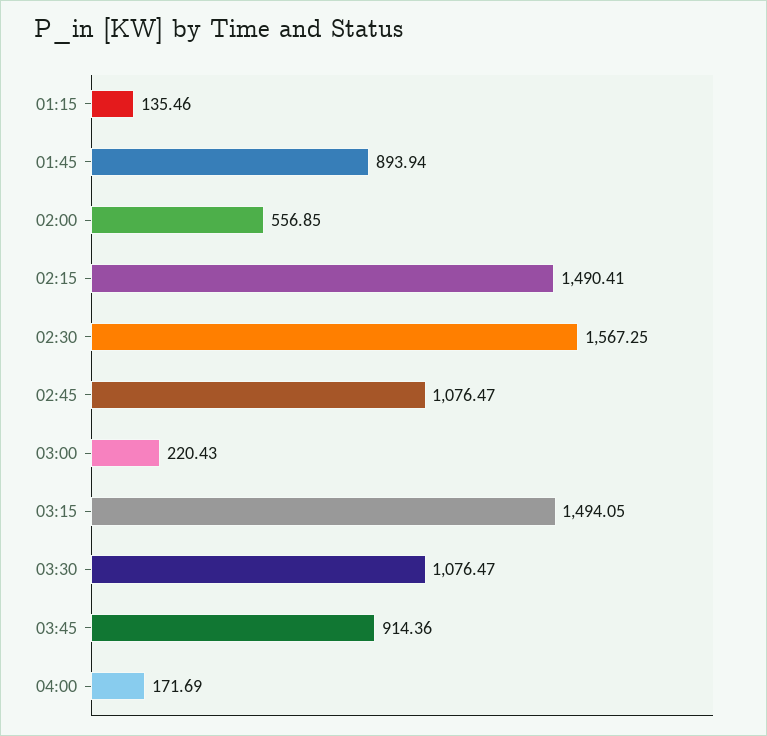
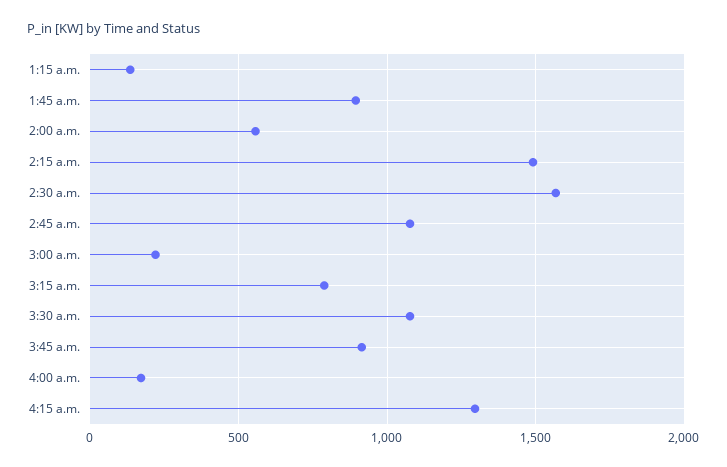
03:15: 1494.05 -> 800
4:15 a.m.: none -> 1300

